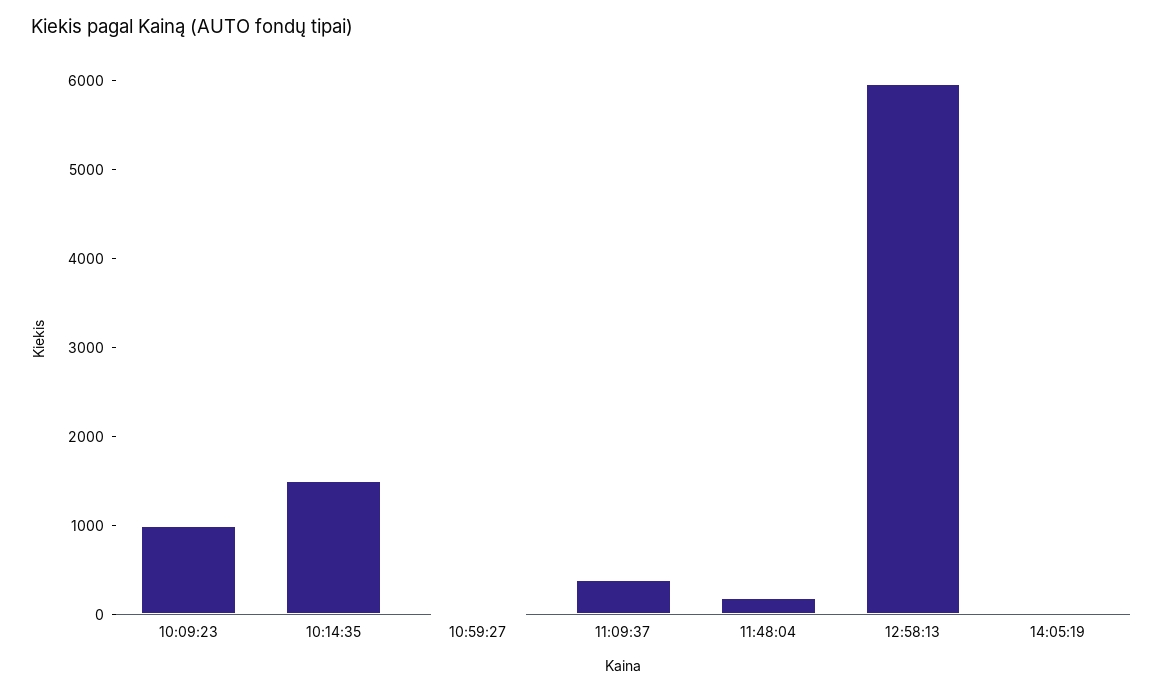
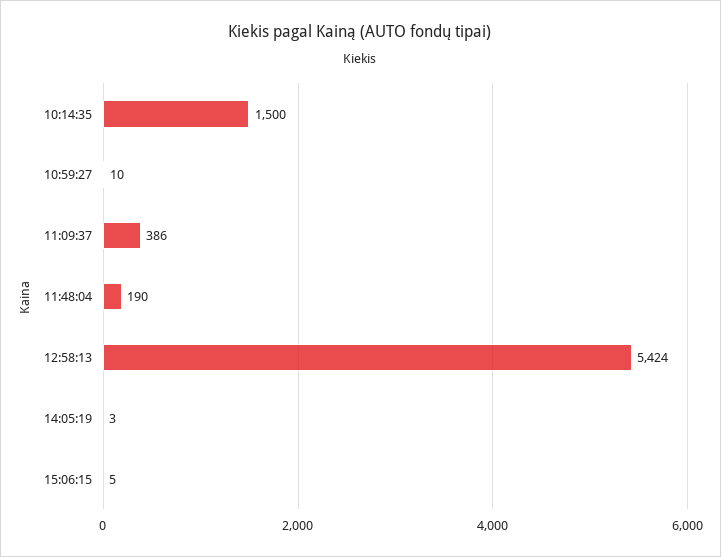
10:09:23: 1000 -> none
12:58:13: 6000 -> 5424
15:06:15: none -> 5

